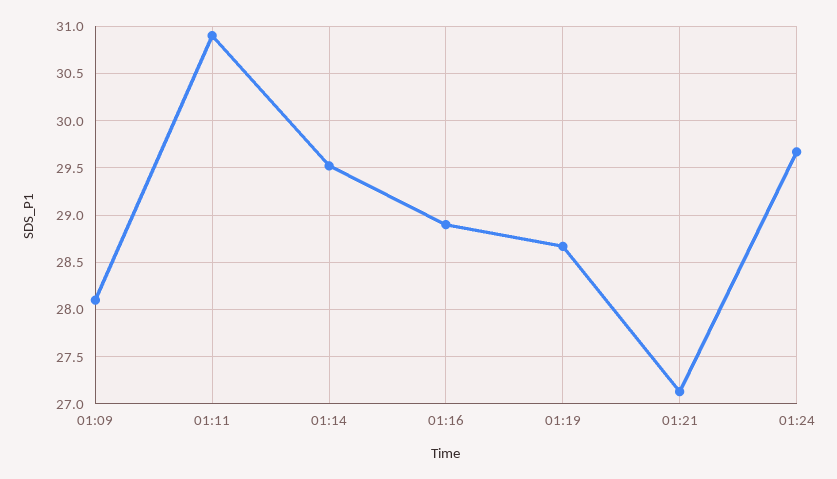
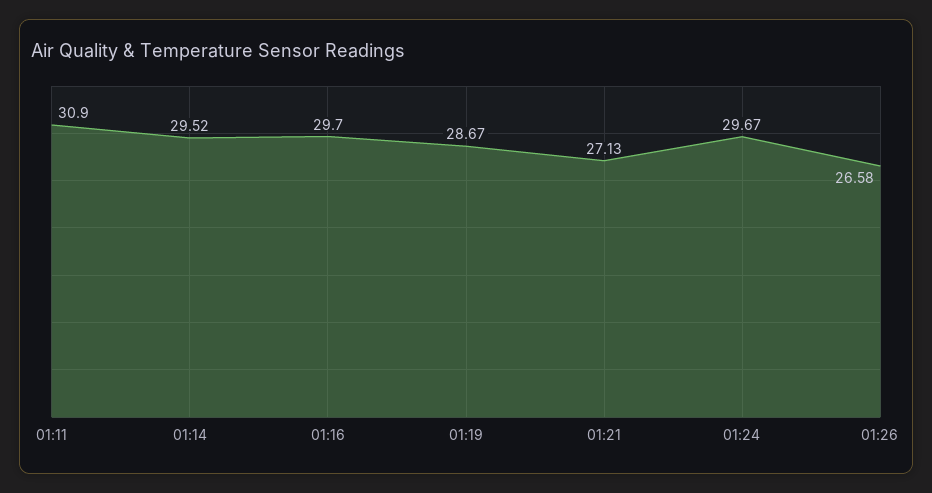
01:09: 28.1 -> none
01:16: 28.9 -> 29.7
01:26: none -> 26.58

